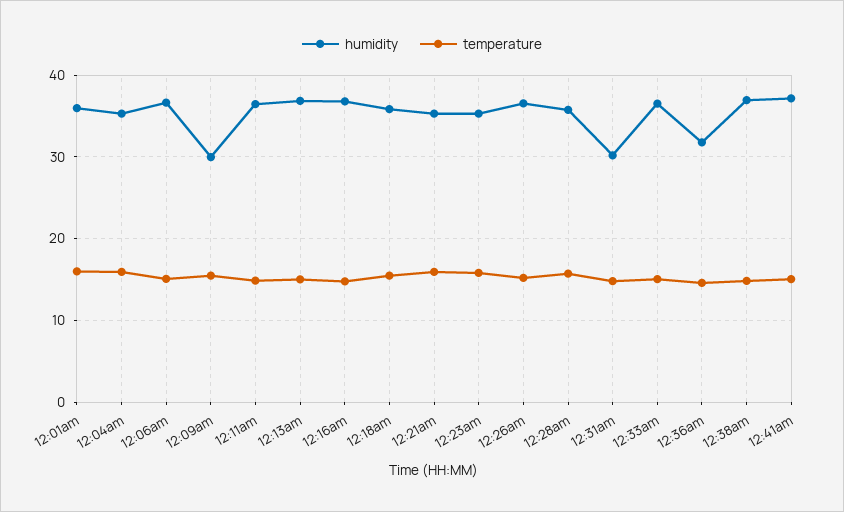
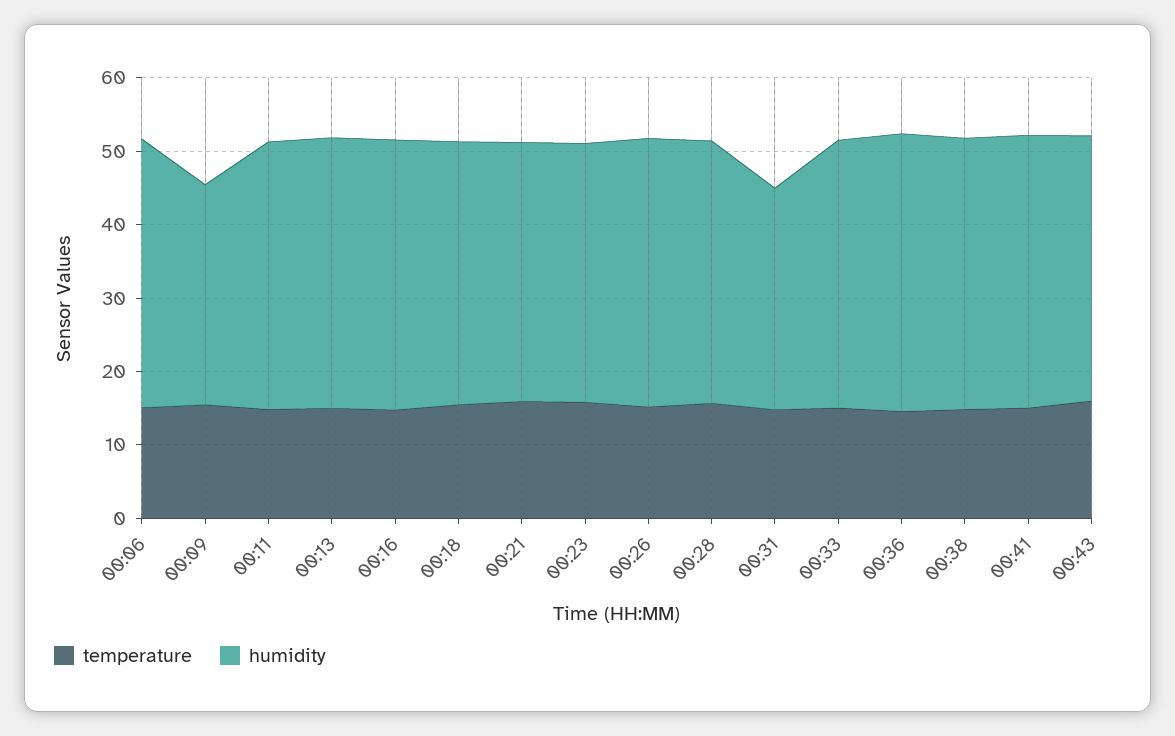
humidity, 12:01am: 36 -> none
temperature, 12:01am: 16 -> none
humidity, 12:04am: 35 -> none
temperature, 12:04am: 16 -> none
humidity, 12:36am: 32 -> 38
temperature, 00:43: none -> 16
humidity, 00:43: none -> 36

